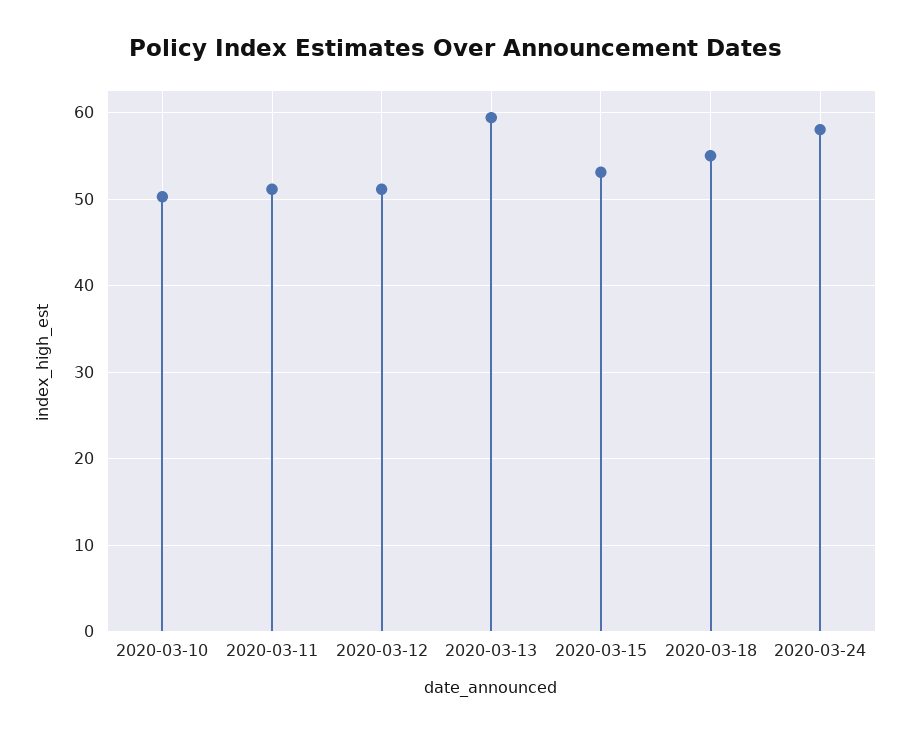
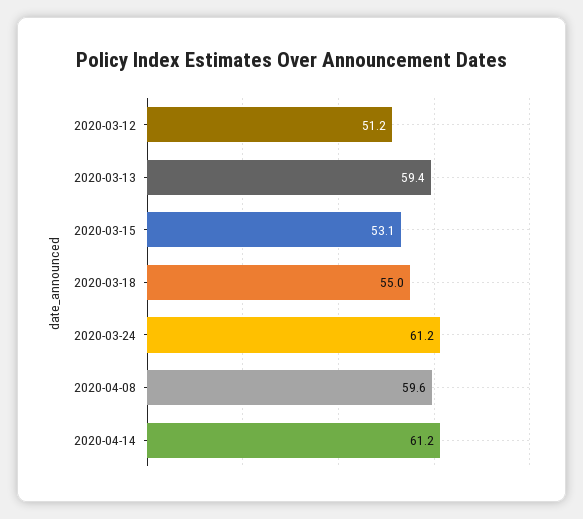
2020-03-10: 50 -> none
2020-03-11: 51 -> none
2020-03-24: 58 -> 61.2
2020-04-08: none -> 59.6
2020-04-14: none -> 61.2

